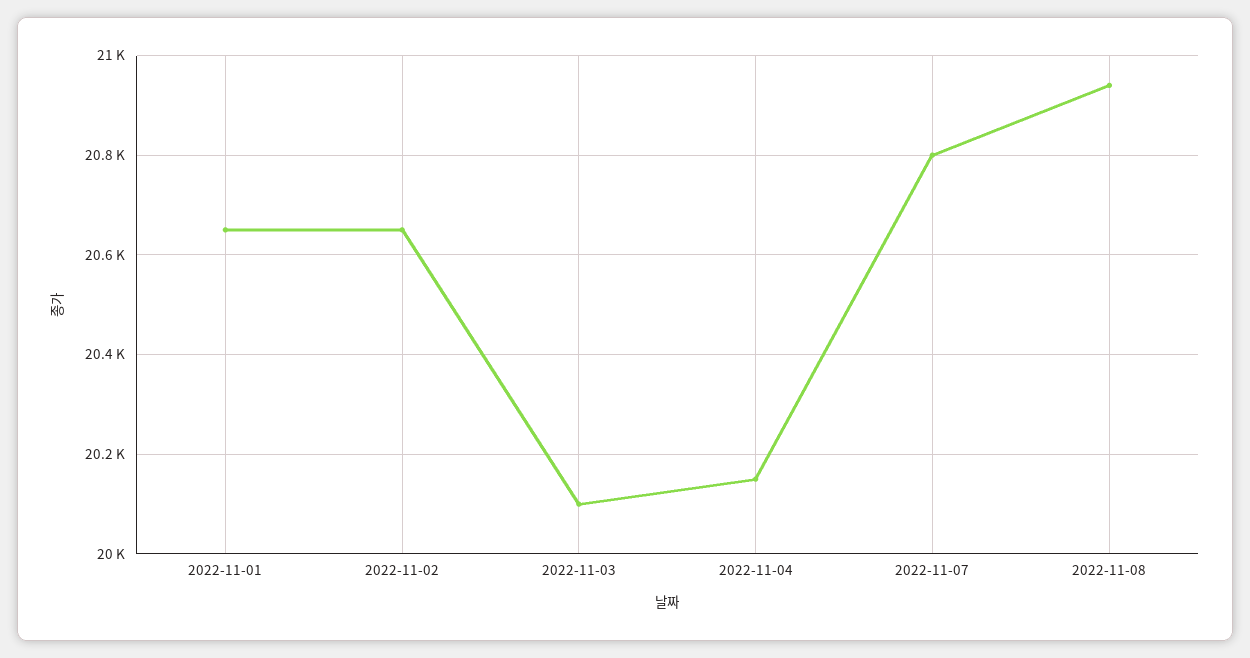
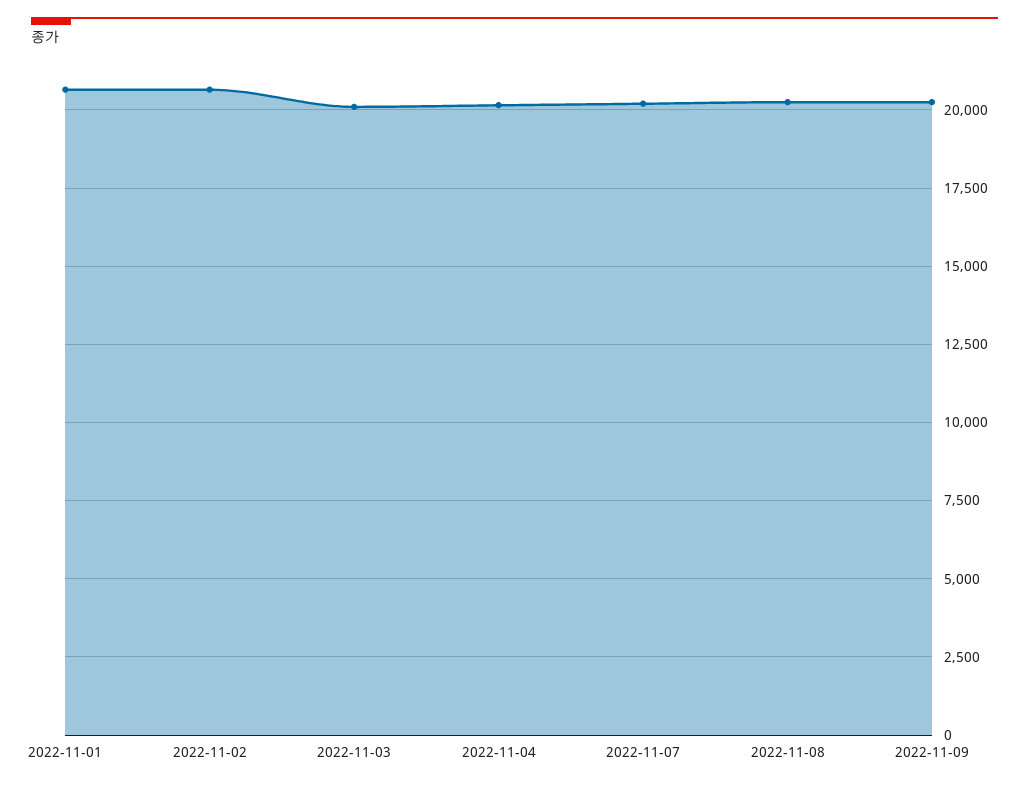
2022-11-07: 20800 -> 20250
2022-11-08: 20940 -> 20250
2022-11-09: none -> 20250

